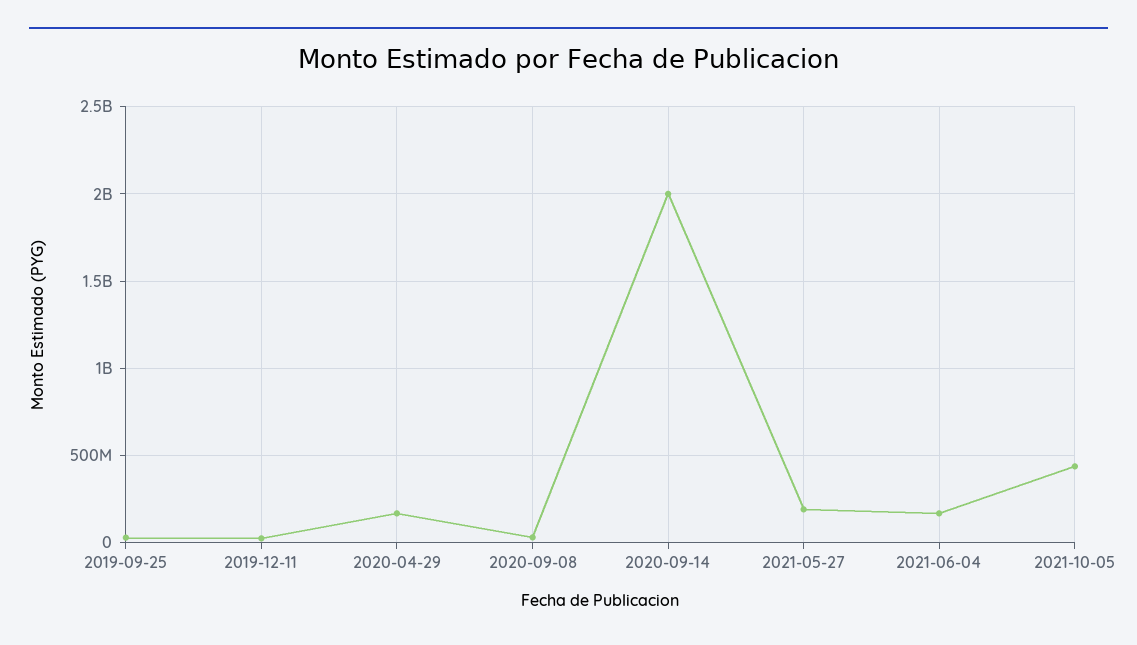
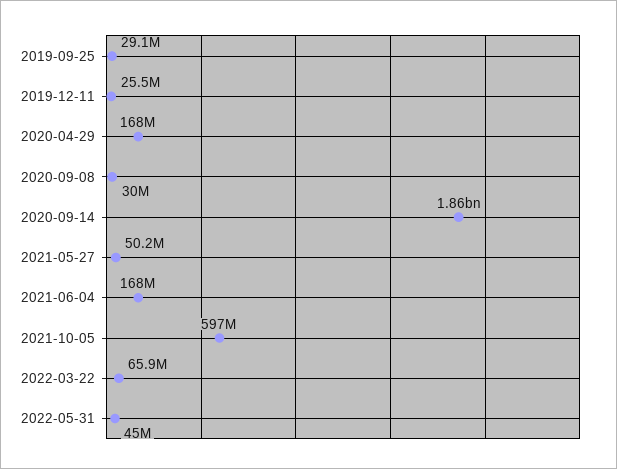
2020-09-14: 2000000000 -> 1860000000
2021-05-27: 200000000 -> 50200000
2021-10-05: 450000000 -> 597000000
2022-03-22: none -> 65900000
2022-05-31: none -> 45000000

